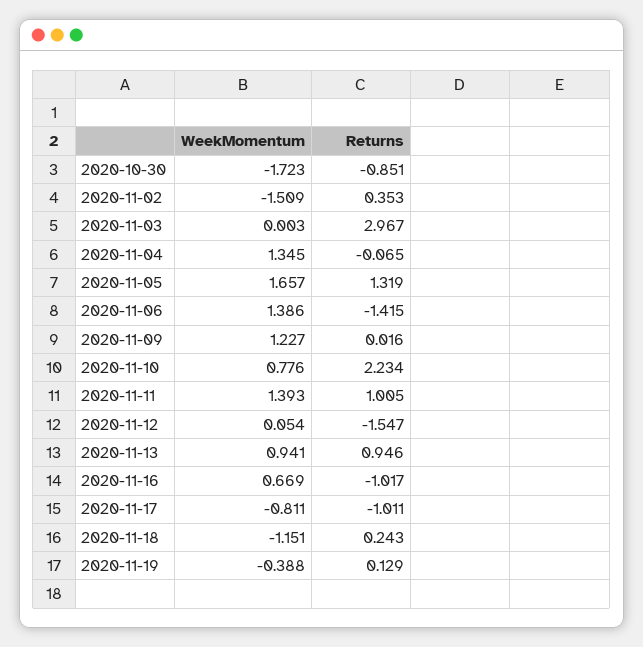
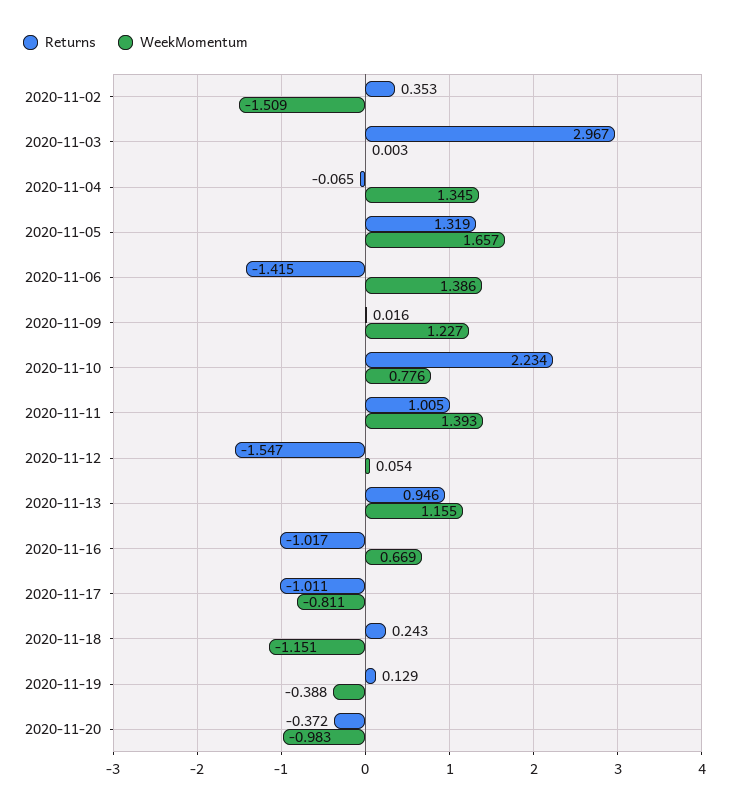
WeekMomentum, 2020-10-30: -1.723 -> none
Returns, 2020-10-30: -0.851 -> none
WeekMomentum, 2020-11-13: 0.941 -> 1.155
Returns, 2020-11-20: none -> -0.372
WeekMomentum, 2020-11-20: none -> -0.983

